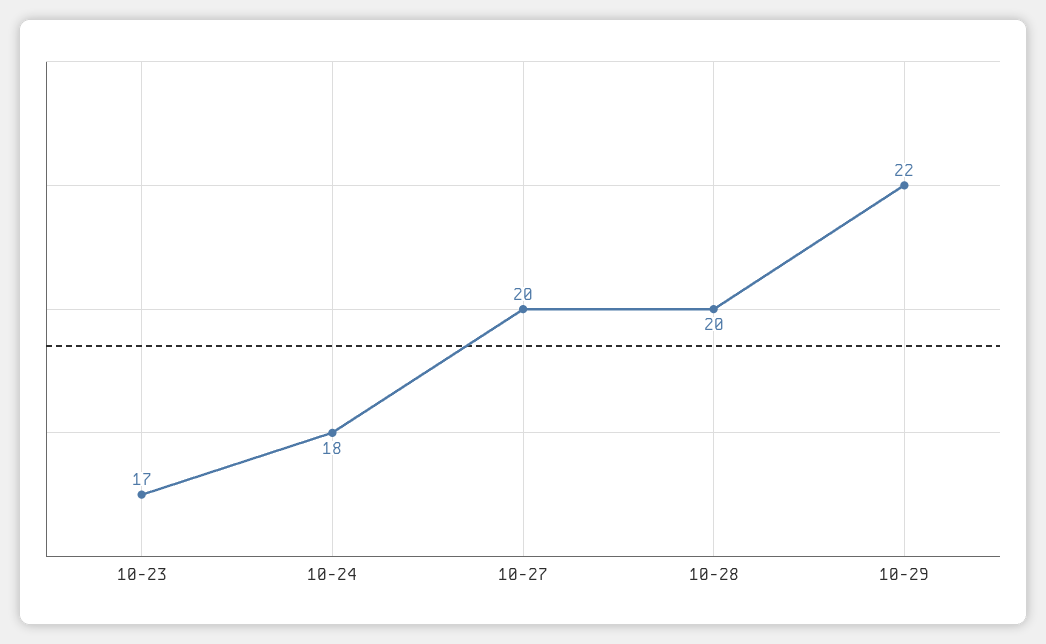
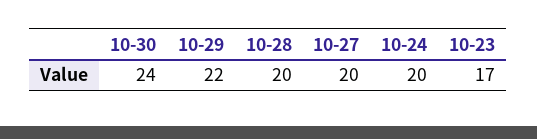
10-24: 18 -> 20
10-30: none -> 24

